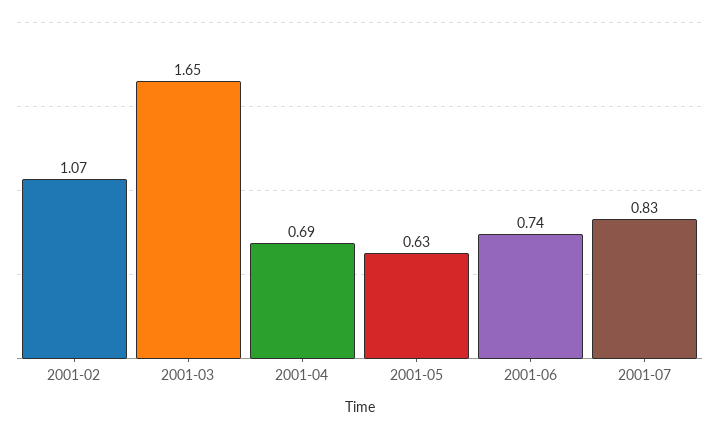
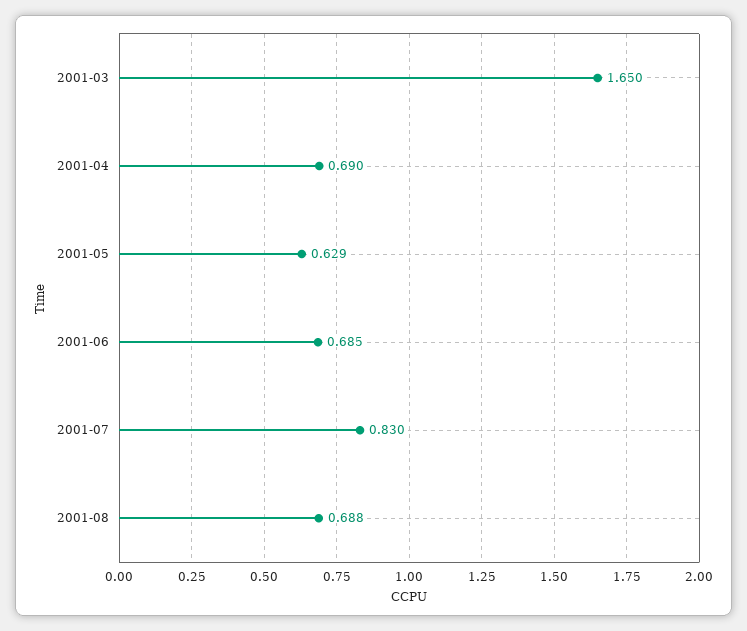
2001-02: 1.07 -> none
2001-06: 0.74 -> 0.685
2001-08: none -> 0.688

